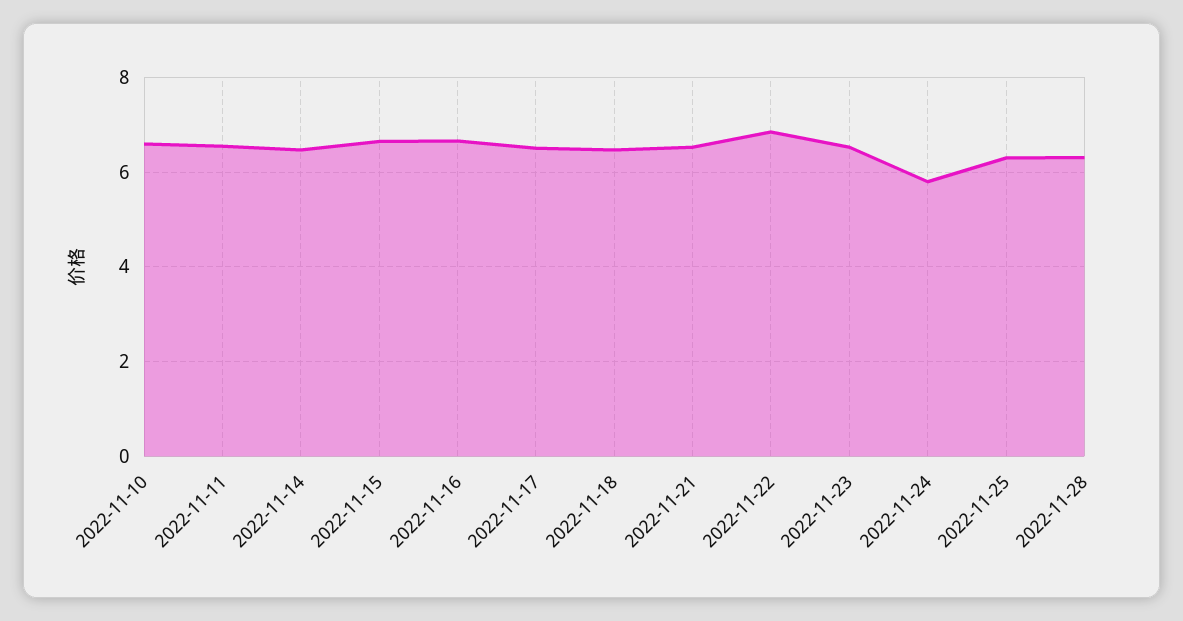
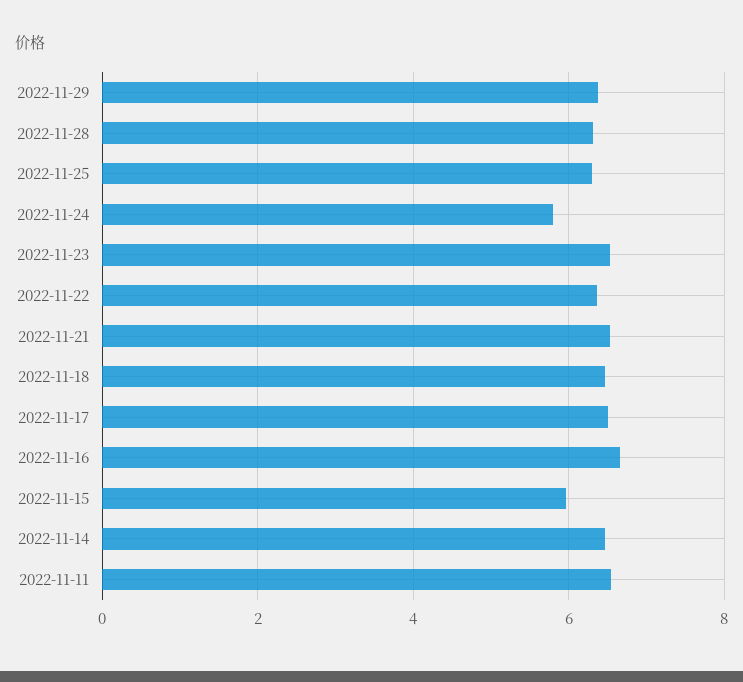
2022-11-10: 6.6 -> none
2022-11-15: 6.6 -> 6
2022-11-22: 6.8 -> 6.4
2022-11-29: none -> 6.4

